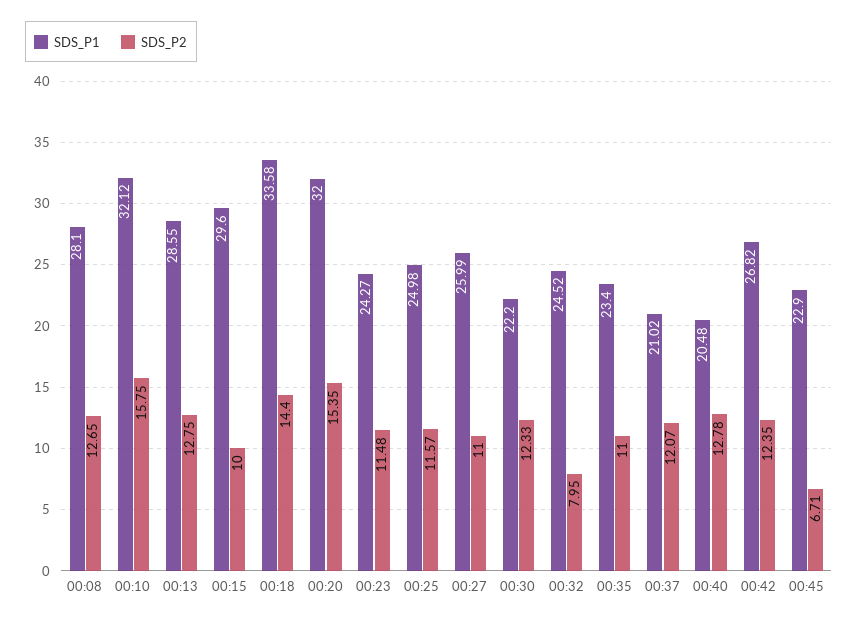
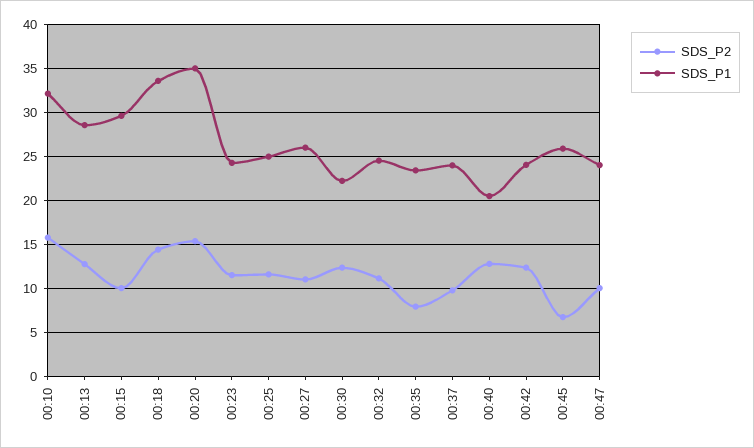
SDS_P1, 00:08: 28.1 -> none
SDS_P2, 00:08: 12.65 -> none
SDS_P1, 00:20: 32 -> 35
SDS_P2, 00:32: 7.95 -> 11
SDS_P2, 00:35: 11 -> 8
SDS_P1, 00:37: 21.02 -> 24
SDS_P2, 00:37: 12.07 -> 10
SDS_P1, 00:42: 26.82 -> 24
SDS_P1, 00:45: 22.9 -> 26
SDS_P2, 00:47: none -> 10
SDS_P1, 00:47: none -> 24

